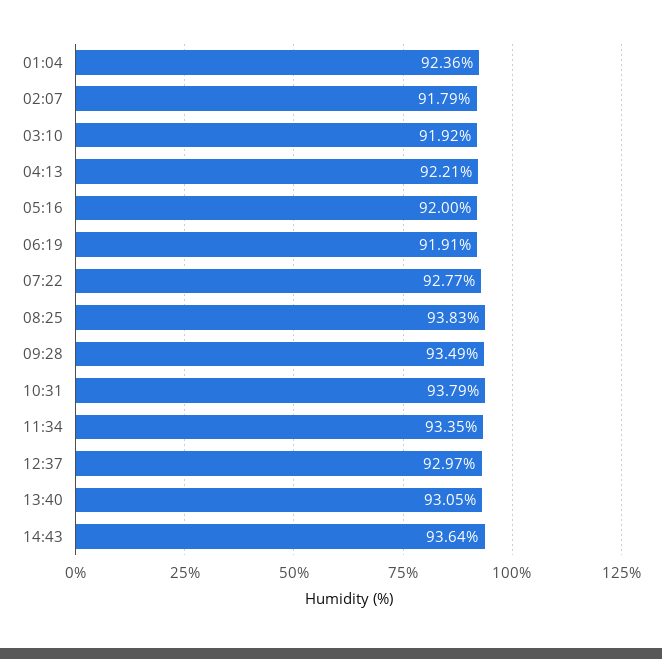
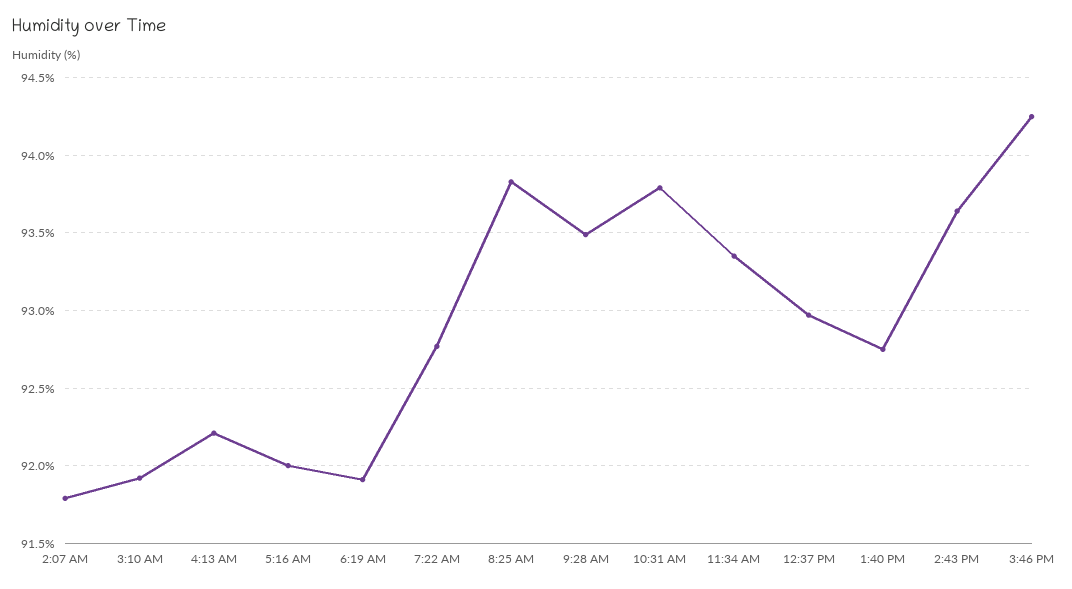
01:04: 92.36 -> none
13:40: 93.05 -> 92.75
3:46 PM: none -> 94.25

